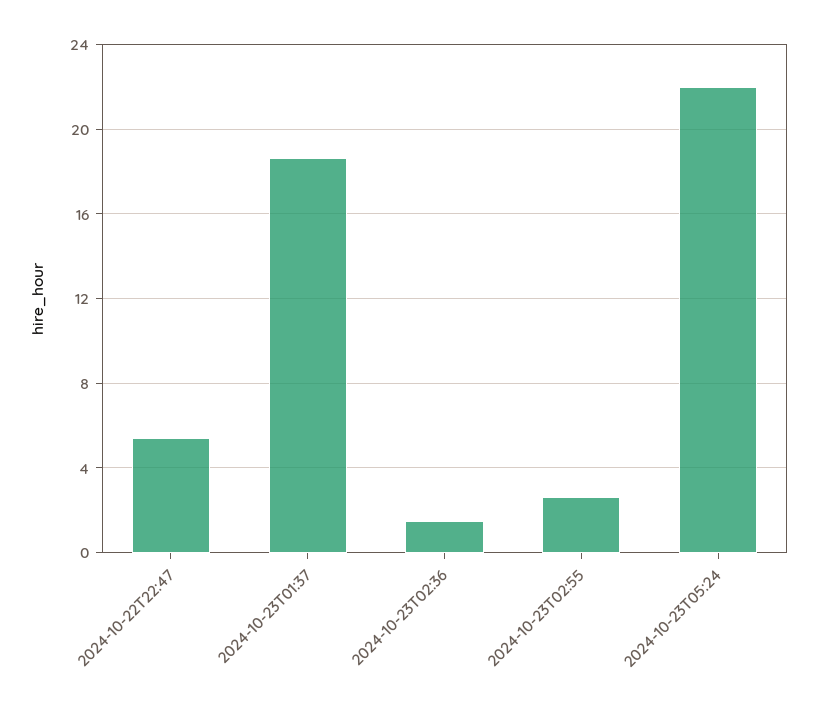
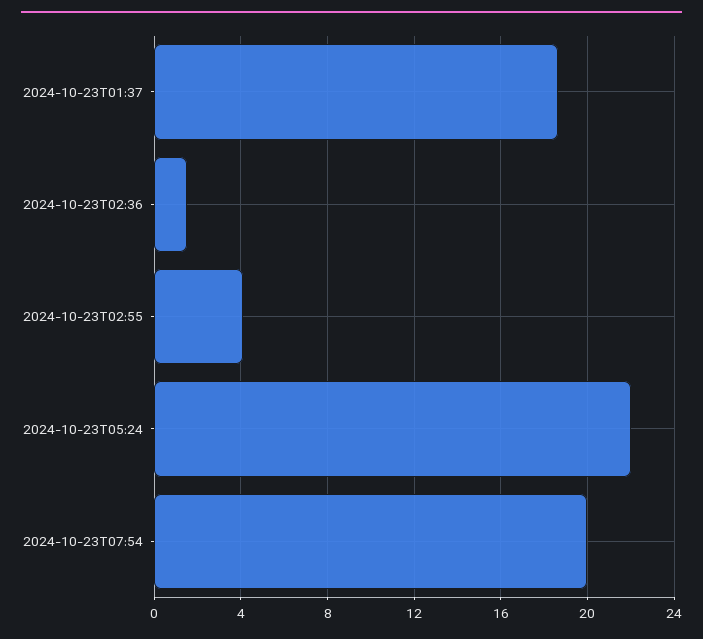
2024-10-22T22:47: 5.5 -> none
2024-10-23T02:55: 2.5 -> 4
2024-10-23T07:54: none -> 20

